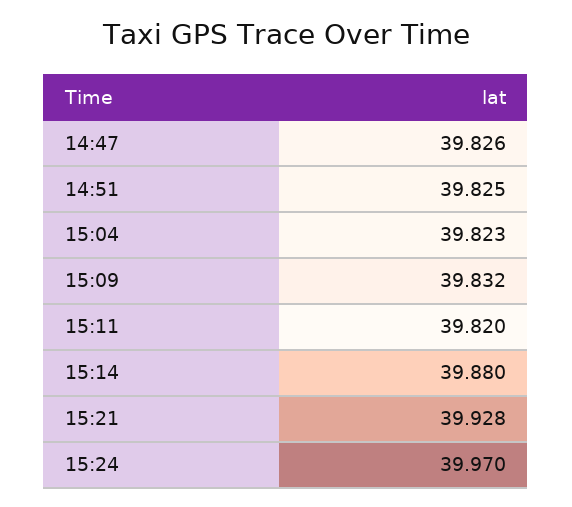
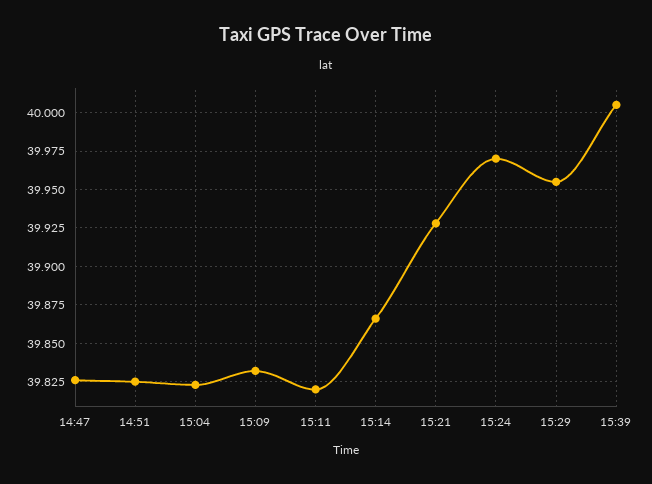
15:14: 39.88 -> 39.865
15:29: none -> 39.955
15:39: none -> 40.005

